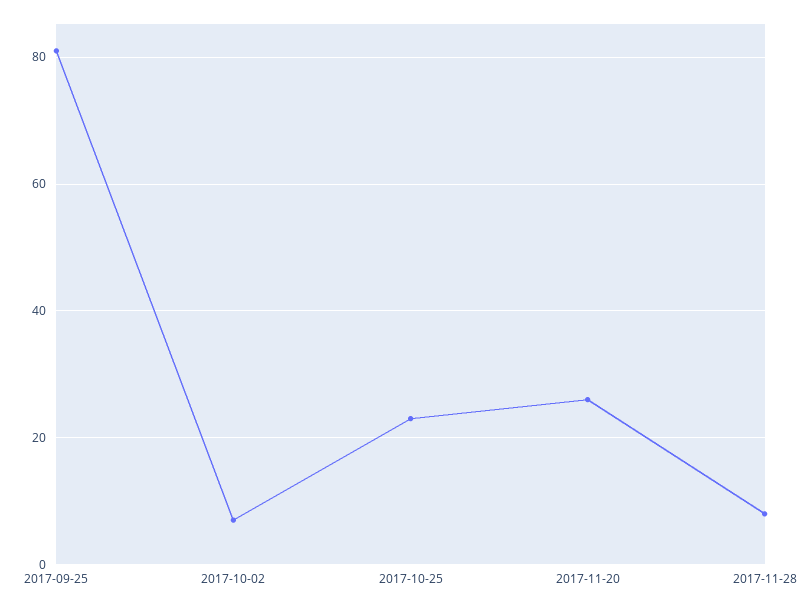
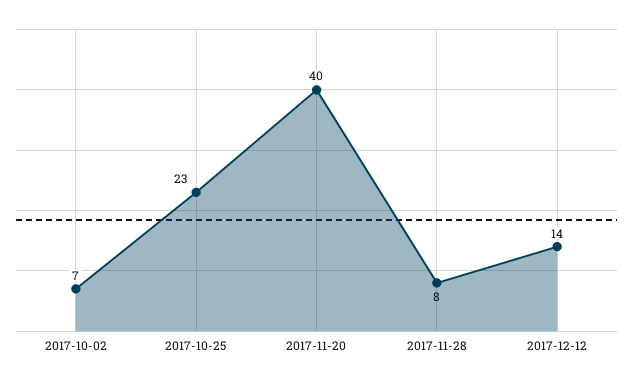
2017-09-25: 80 -> none
2017-11-20: 25 -> 40
2017-12-12: none -> 14

